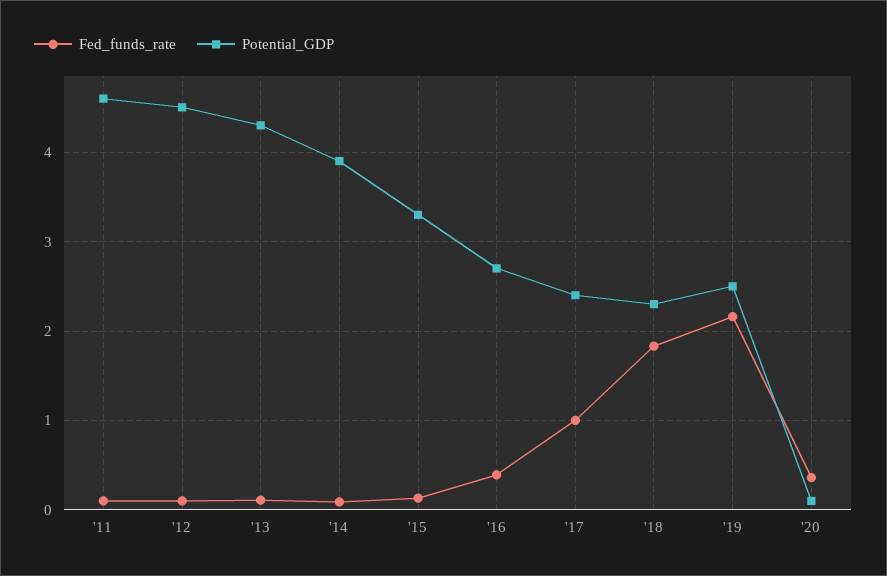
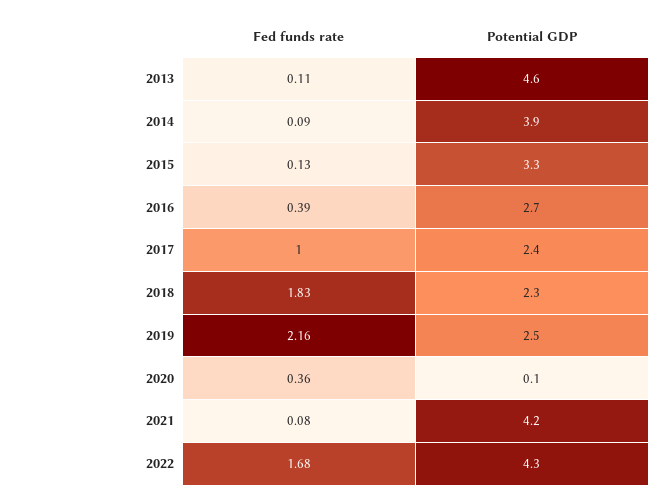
Fed_funds_rate, '11: 0.1 -> none
Potential_GDP, '11: 4.6 -> none
Fed_funds_rate, '12: 0.1 -> none
Potential_GDP, '12: 4.5 -> none
Potential_GDP, '13: 4.3 -> 4.6
Fed_funds_rate, 2021: none -> 0.08
Potential_GDP, 2021: none -> 4.2
Fed_funds_rate, 2022: none -> 1.68
Potential_GDP, 2022: none -> 4.3

